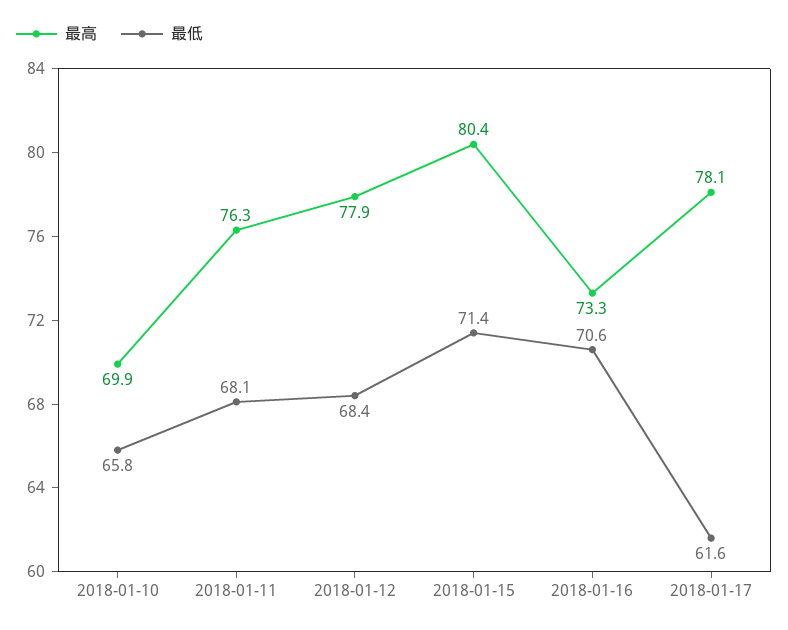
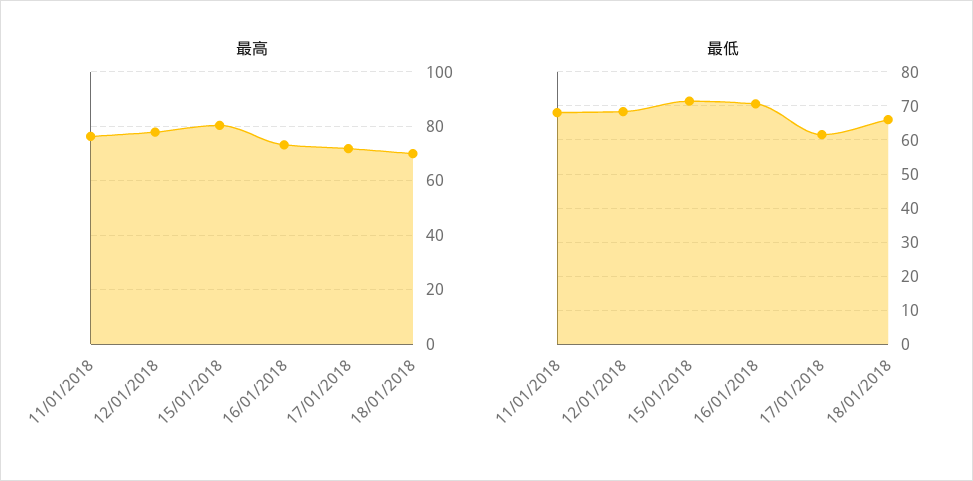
最高, 2018-01-10: 69.9 -> none
最低, 2018-01-10: 65.8 -> none
最高, 2018-01-17: 78.1 -> 72.5
最高, 18/01/2018: none -> 70
最低, 18/01/2018: none -> 66

